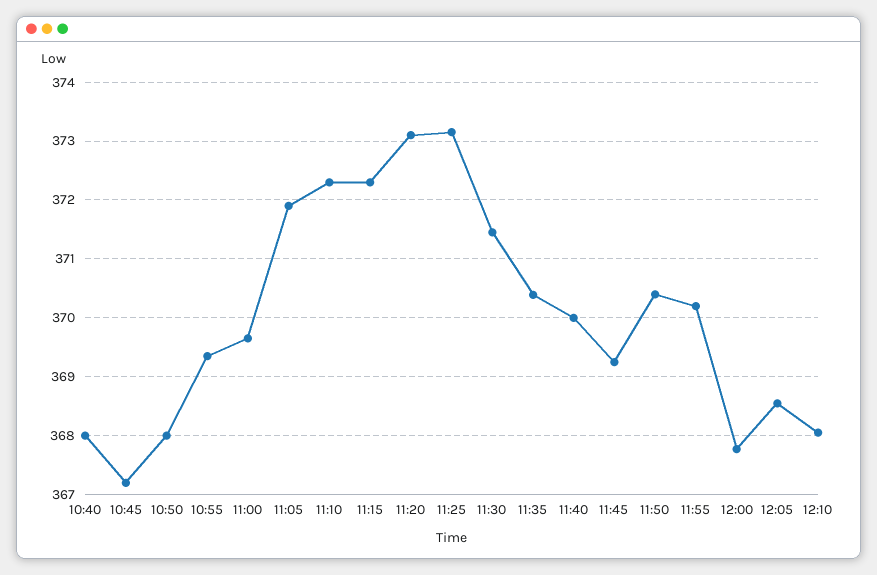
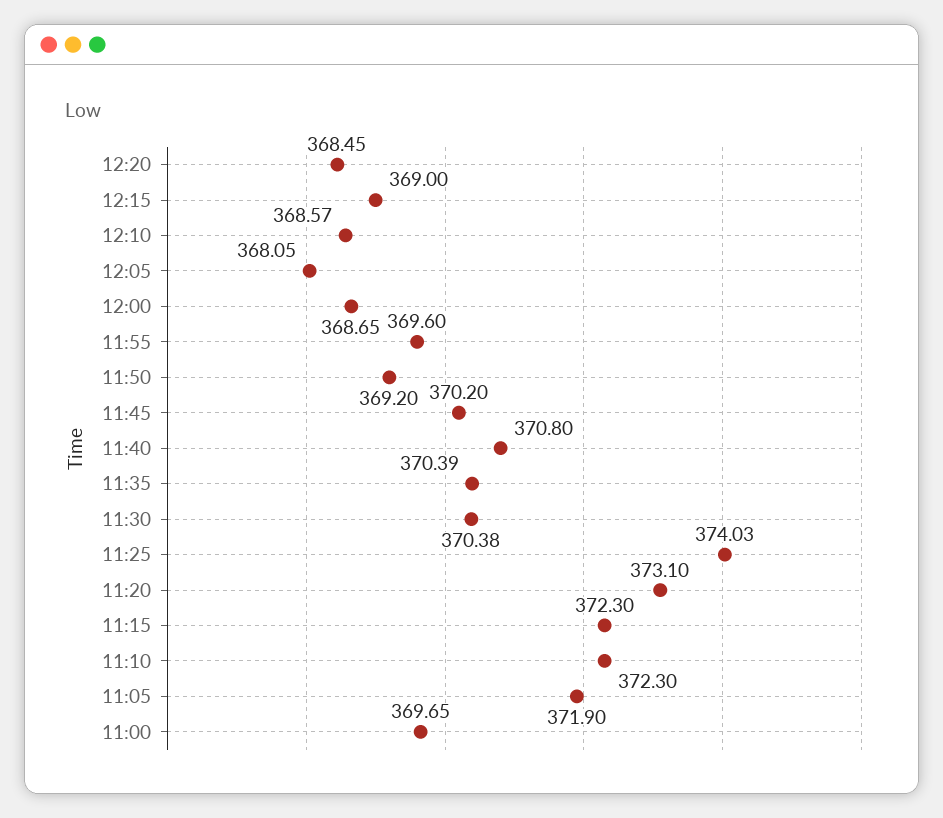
10:40: 368 -> none
10:45: 367.2 -> none
10:50: 368 -> none
10:55: 369.4 -> none
11:25: 373.2 -> 374.03
11:30: 371.4 -> 370.38
11:40: 370 -> 370.8
11:45: 369.2 -> 370.2
11:50: 370.4 -> 369.2
11:55: 370.2 -> 369.6
12:00: 367.8 -> 368.65
12:05: 368.6 -> 368.05
12:10: 368 -> 368.57
12:20: none -> 368.45
12:15: none -> 369

